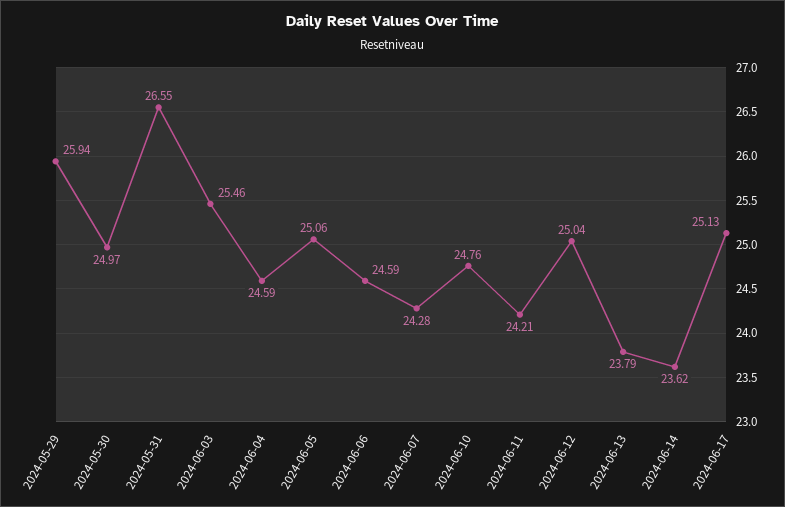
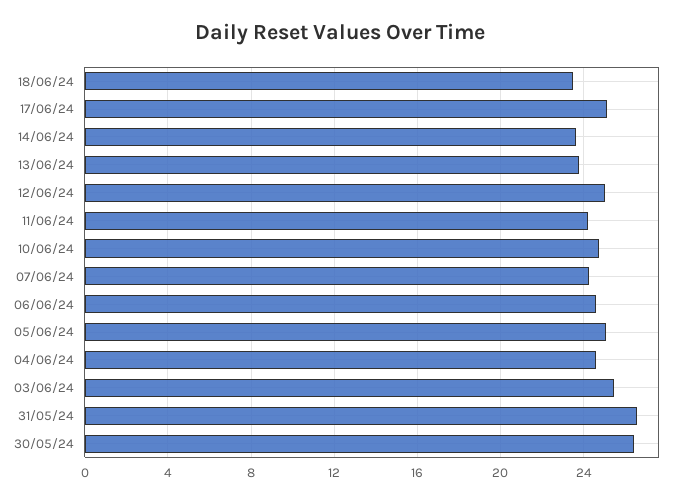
2024-05-29: 25.94 -> none
2024-05-30: 24.97 -> 26.5
18/06/24: none -> 23.5

